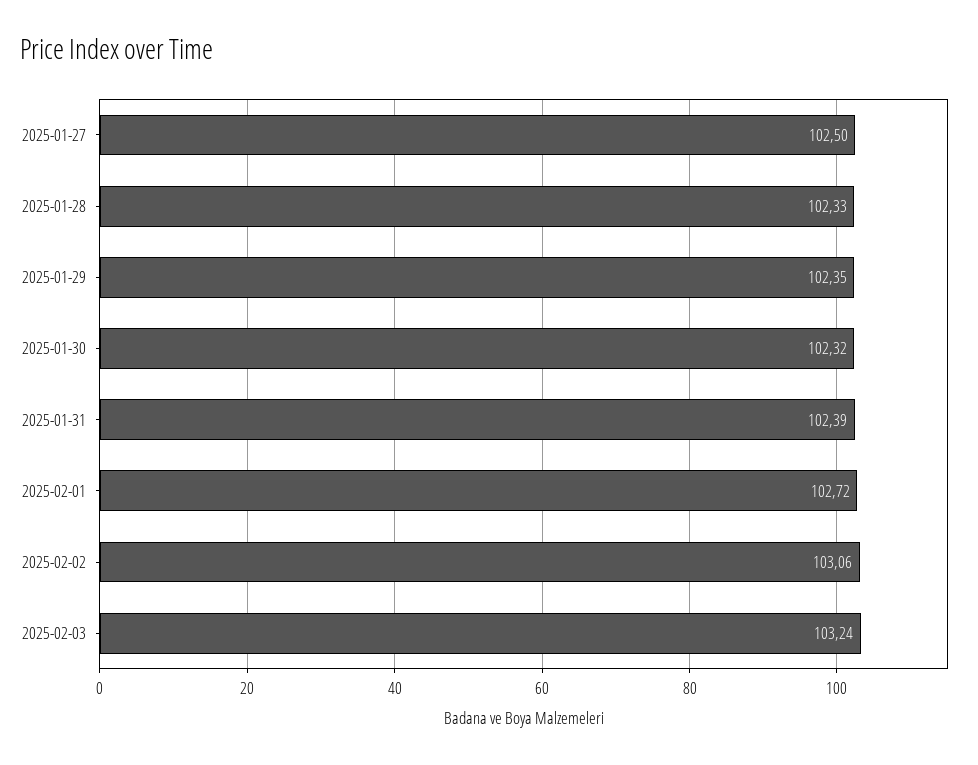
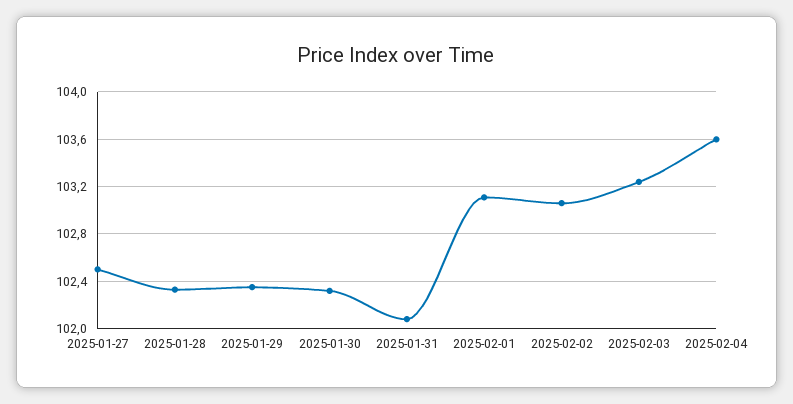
2025-01-31: 102.39 -> 102.1
2025-02-01: 102.72 -> 103.1
2025-02-04: none -> 103.6

